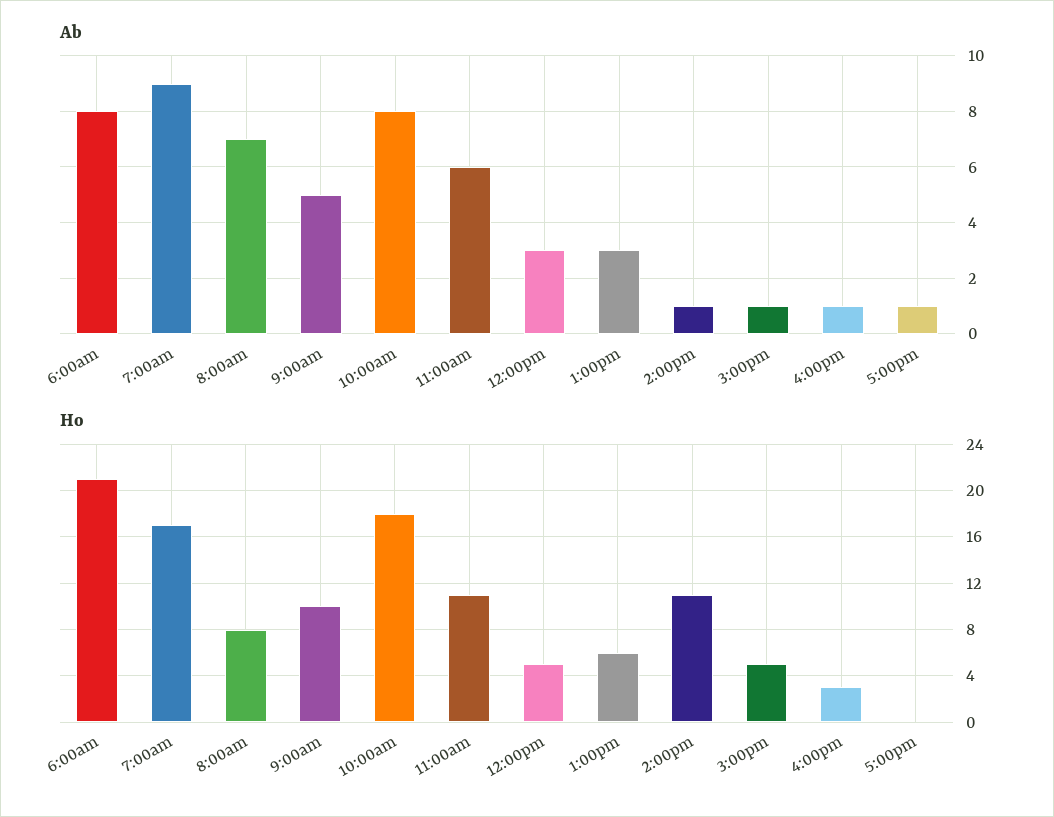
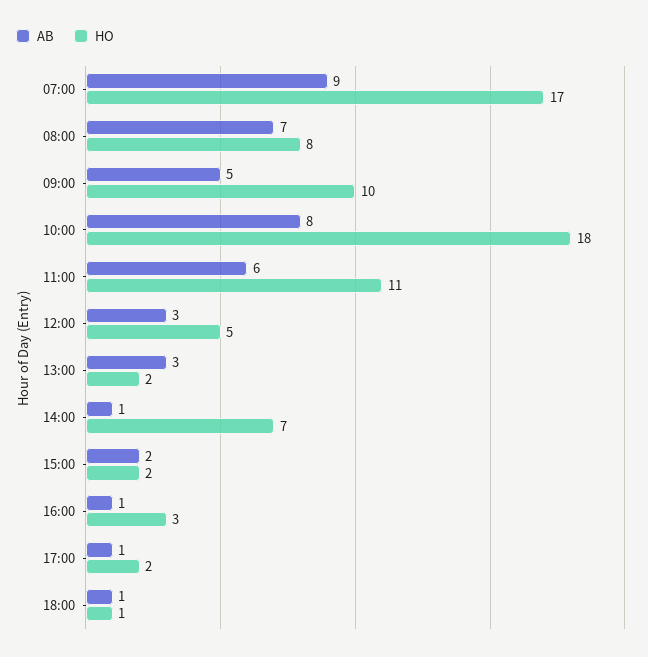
Ab, 6:00am: 8 -> none
Ab, 3:00pm: 1 -> 2
Ho, 6:00am: 21 -> none
Ho, 1:00pm: 6 -> 2
Ho, 2:00pm: 11 -> 7
Ho, 3:00pm: 5 -> 2
Ho, 5:00pm: 0 -> 2
Ab, 18:00: none -> 1
Ho, 18:00: none -> 1

